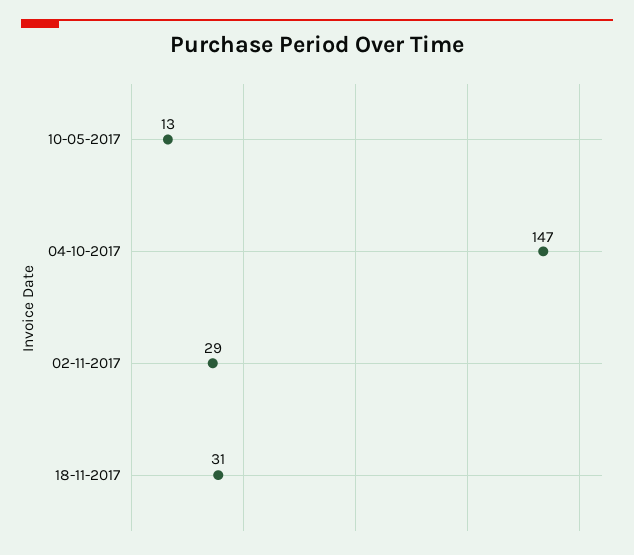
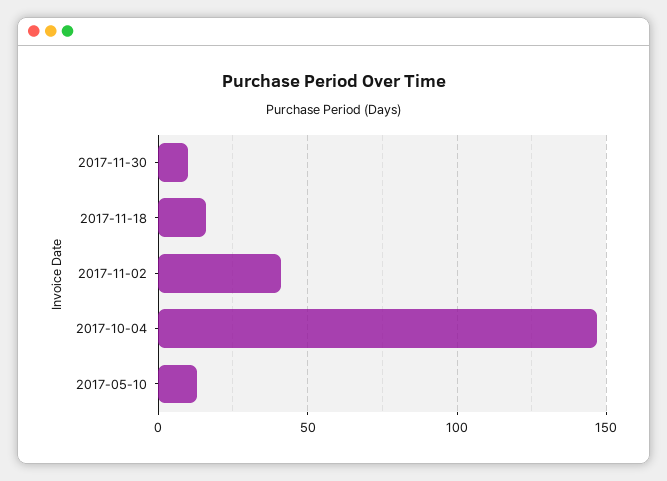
02-11-2017: 29 -> 40
18-11-2017: 31 -> 15
2017-11-30: none -> 10

